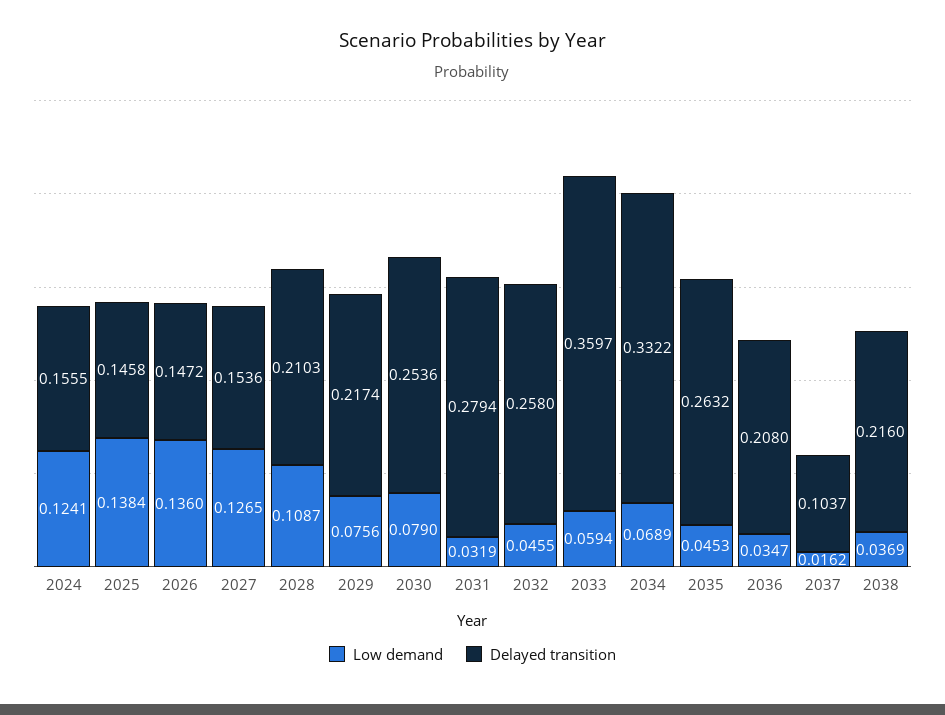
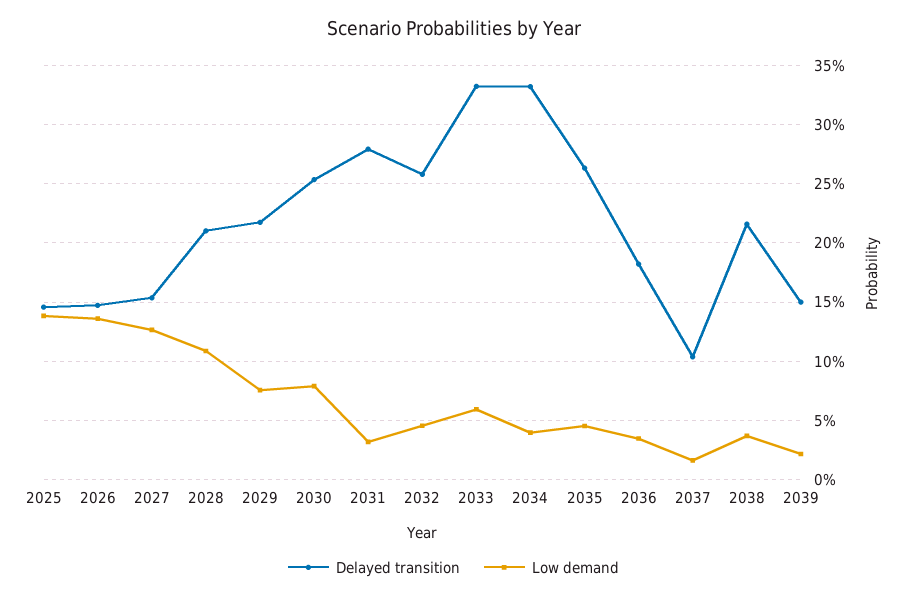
Low demand, 2024: 0.1241 -> none
Delayed transition, 2024: 0.1555 -> none
Delayed transition, 2033: 0.3597 -> 0.33
Low demand, 2034: 0.0689 -> 0.04
Delayed transition, 2036: 0.208 -> 0.18
Delayed transition, 2039: none -> 0.15
Low demand, 2039: none -> 0.02

